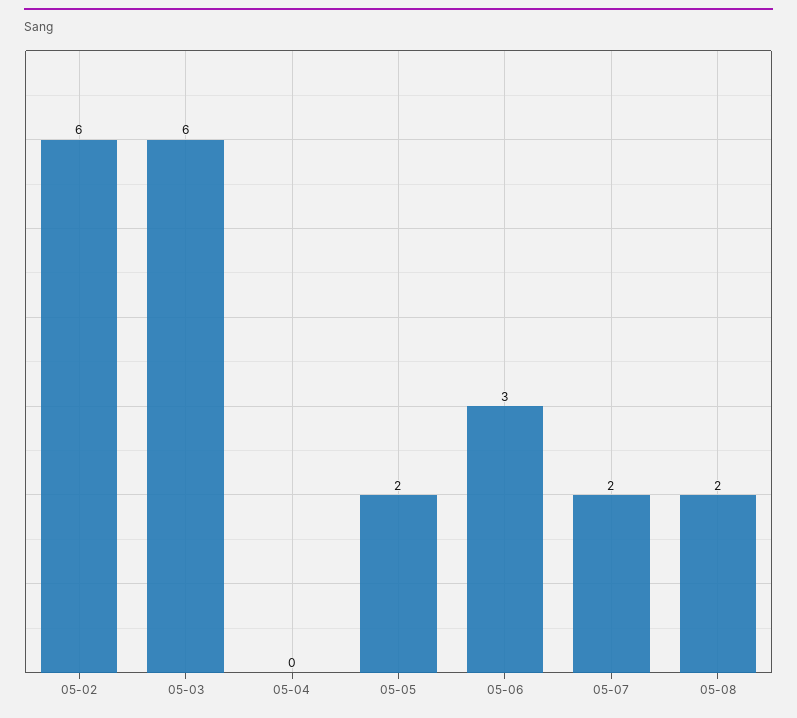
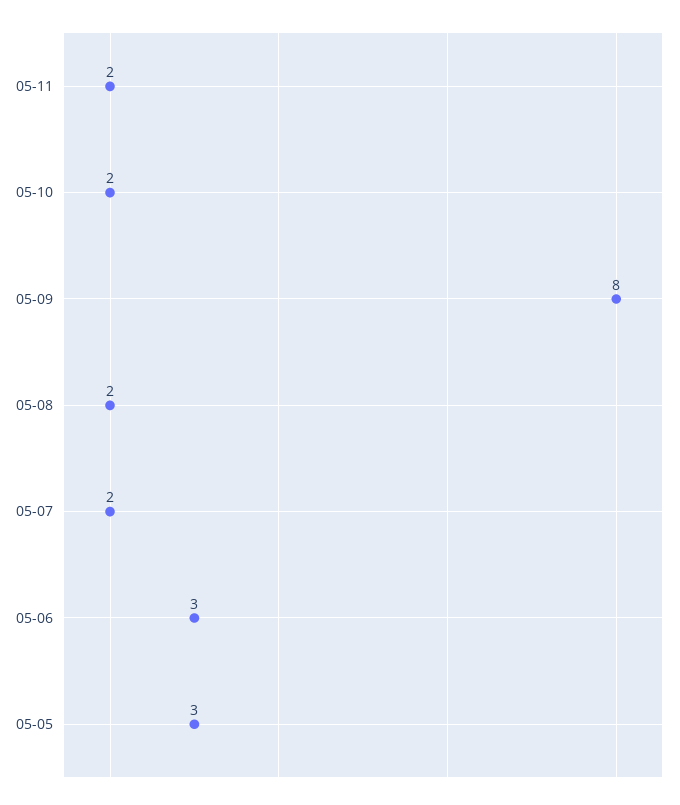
05-02: 6 -> none
05-03: 6 -> none
05-04: 0 -> none
05-05: 2 -> 3
05-11: none -> 2
05-10: none -> 2
05-09: none -> 8

